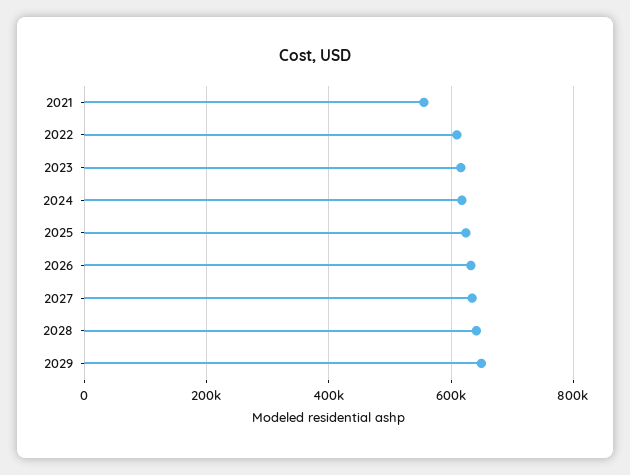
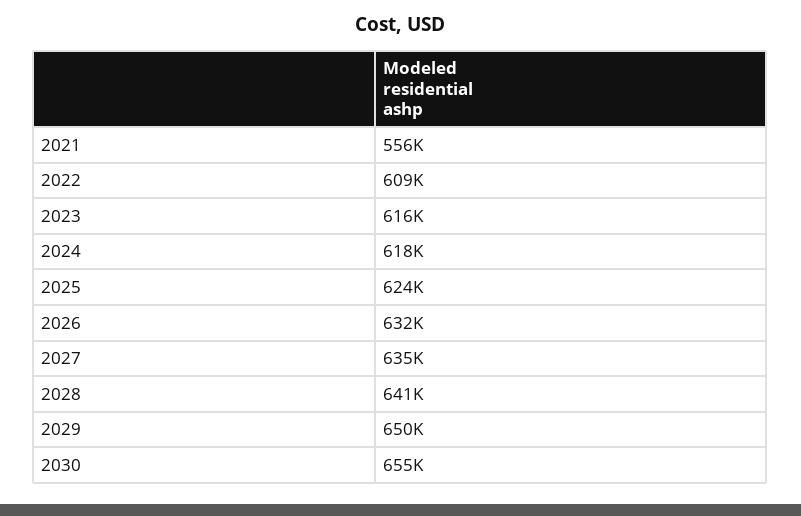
2030: none -> 655000

